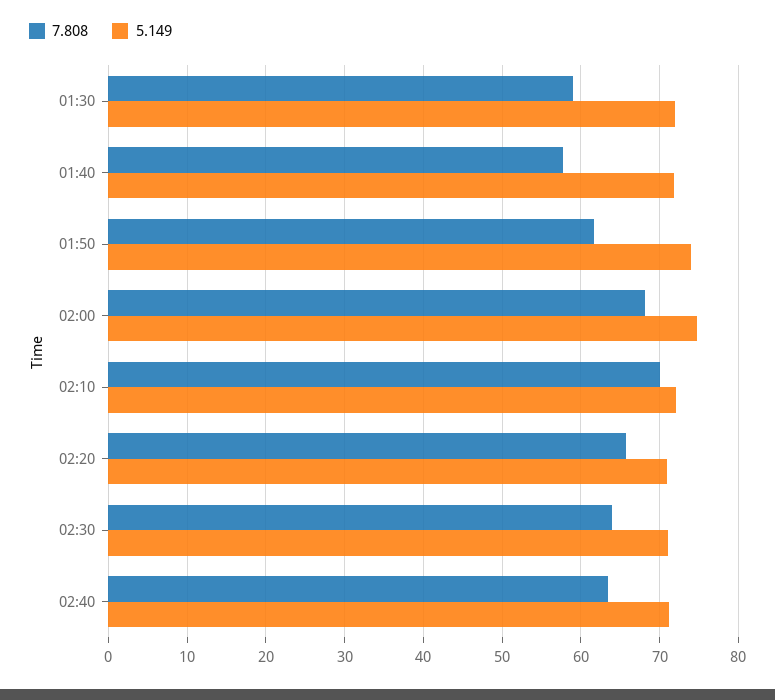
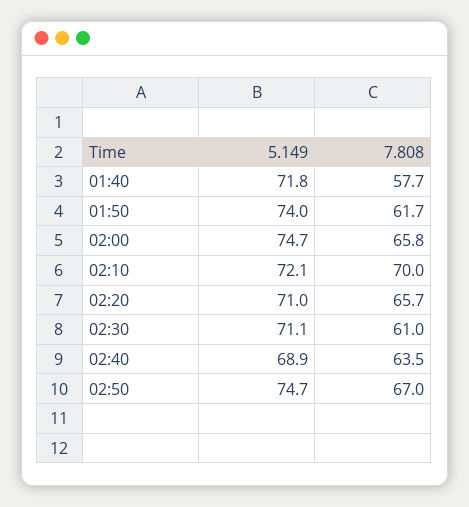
7.808, 01:30: 59 -> none
5.149, 01:30: 72 -> none
7.808, 02:00: 68 -> 65.8
7.808, 02:30: 64 -> 61
5.149, 02:40: 71 -> 68.9
5.149, 02:50: none -> 74.7
7.808, 02:50: none -> 67

